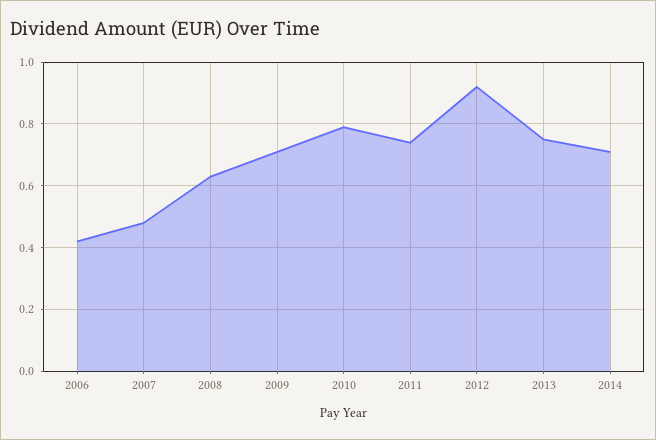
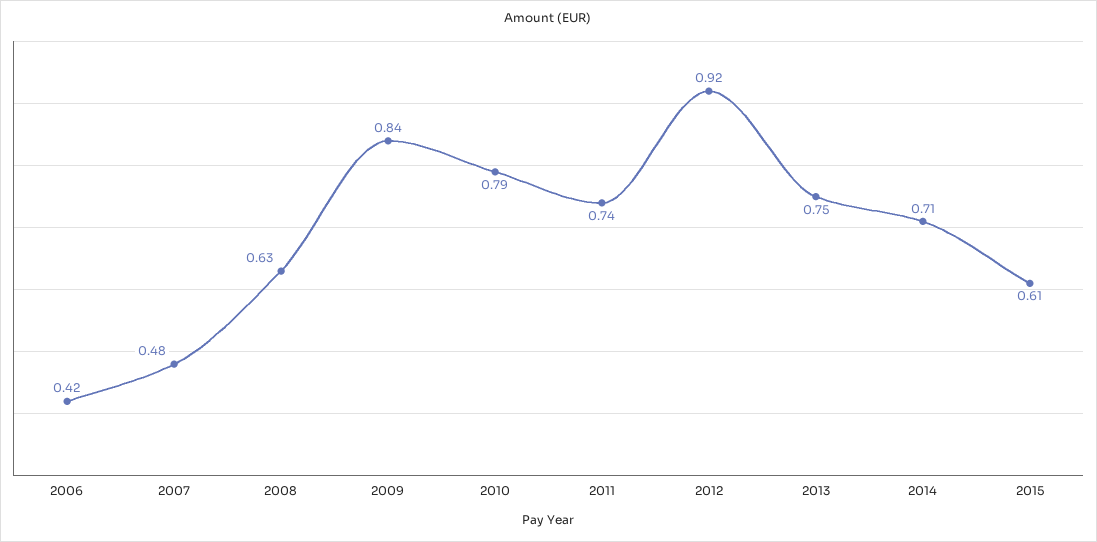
2009: 0.7 -> 0.84
2015: none -> 0.61

